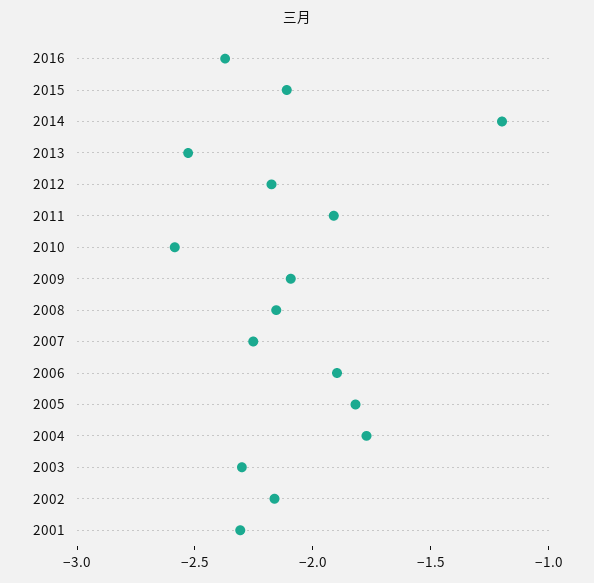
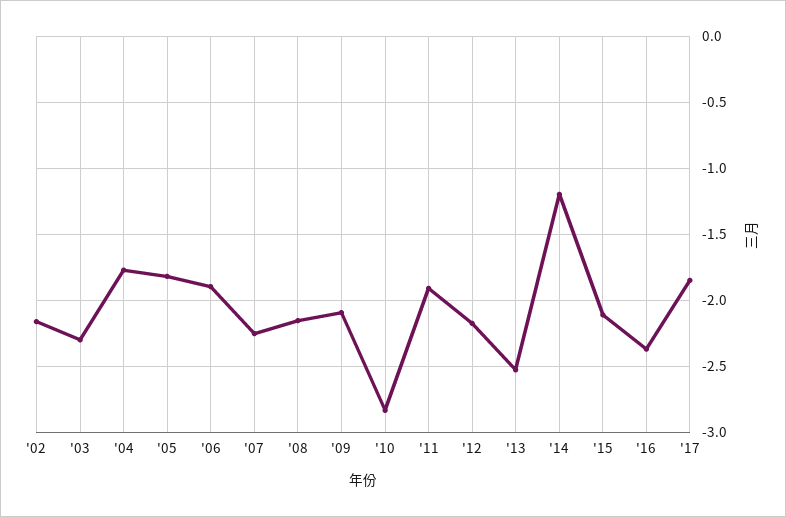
2010: -2.6 -> -2.85
2001: -2.3 -> none
'17: none -> -1.85

